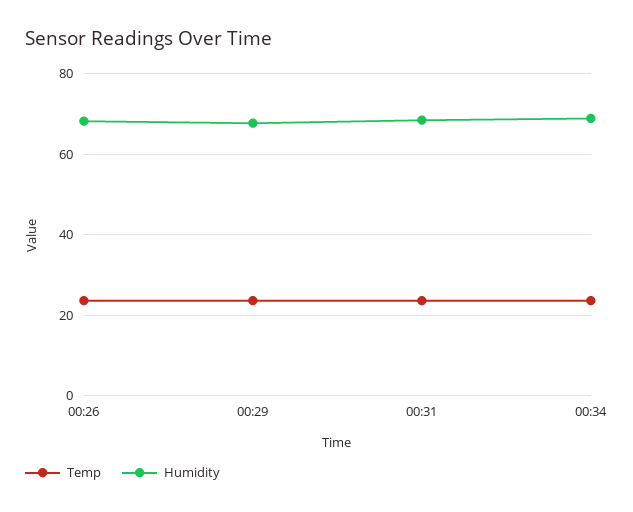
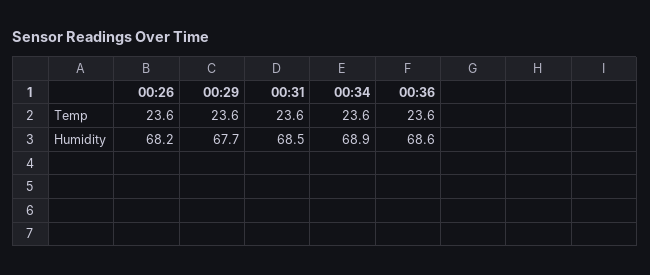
Temp, 00:36: none -> 23.6
Humidity, 00:36: none -> 68.6

